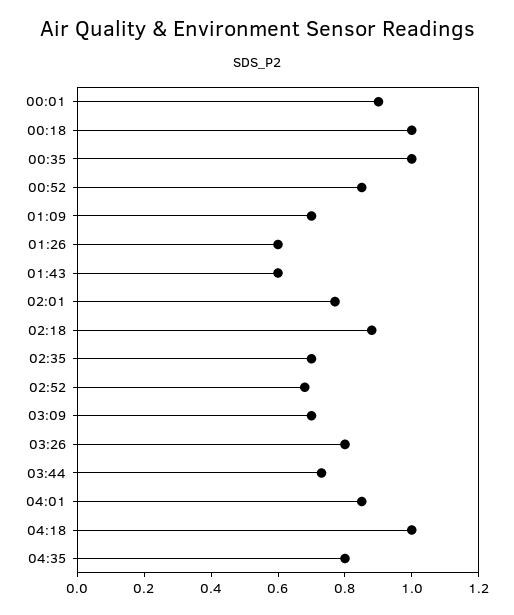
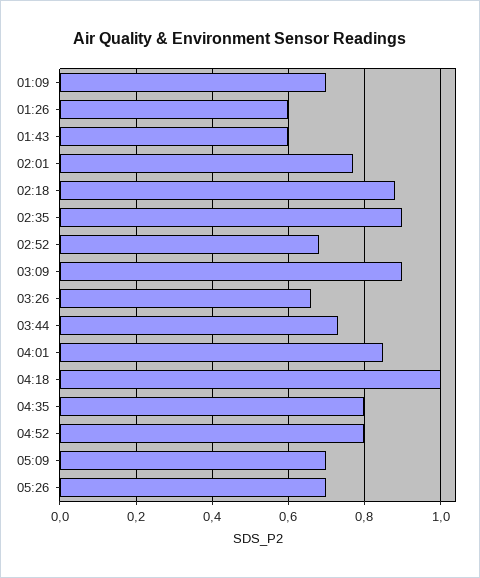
00:01: 0.9 -> none
00:18: 1 -> none
00:35: 1 -> none
00:52: 0.85 -> none
02:35: 0.7 -> 0.9
03:09: 0.7 -> 0.9
03:26: 0.8 -> 0.65
04:52: none -> 0.8
05:09: none -> 0.7
05:26: none -> 0.7

